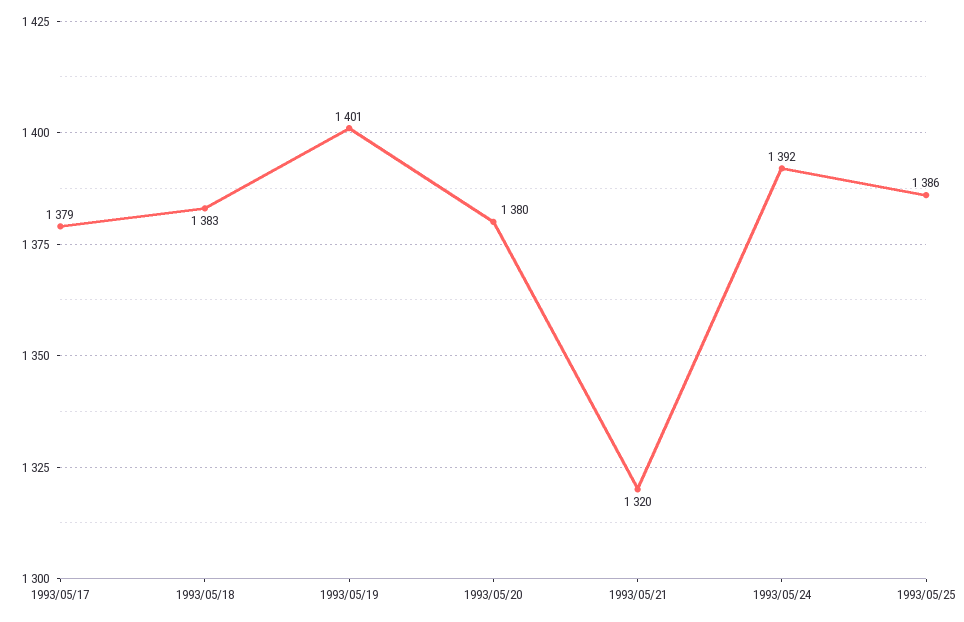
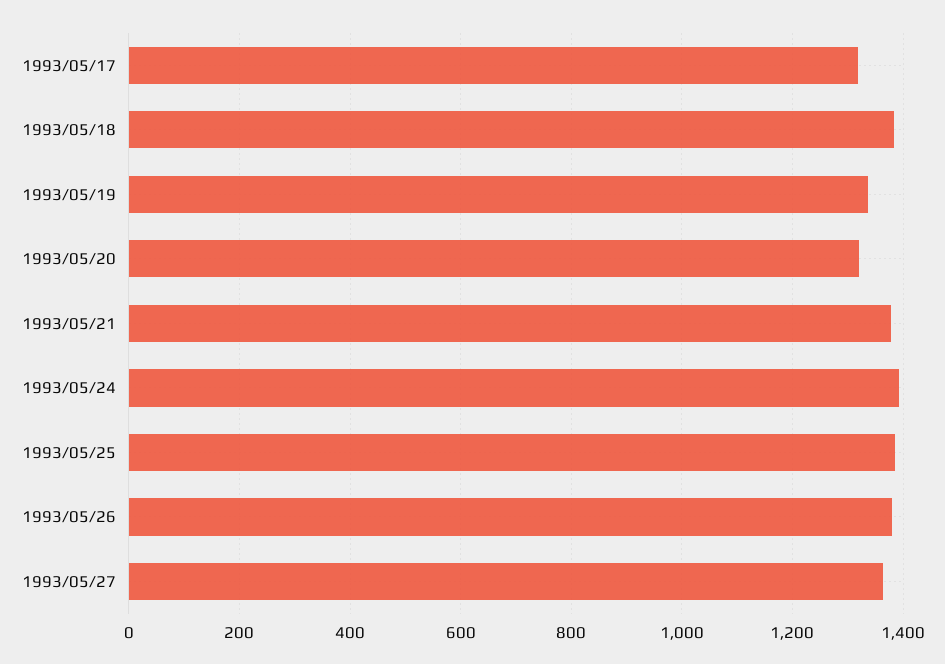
1993/05/17: 1379 -> 1320
1993/05/19: 1401 -> 1340
1993/05/20: 1380 -> 1320
1993/05/21: 1320 -> 1380
1993/05/26: none -> 1380
1993/05/27: none -> 1360

